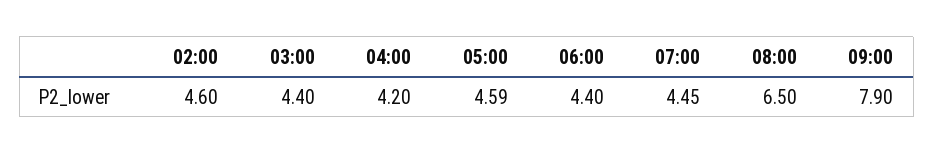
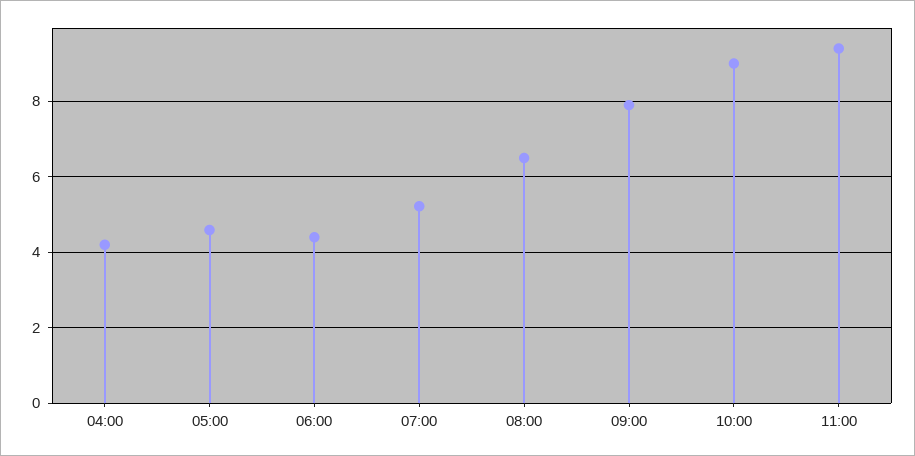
02:00: 4.6 -> none
03:00: 4.4 -> none
07:00: 4.45 -> 5.2
10:00: none -> 9
11:00: none -> 9.4

